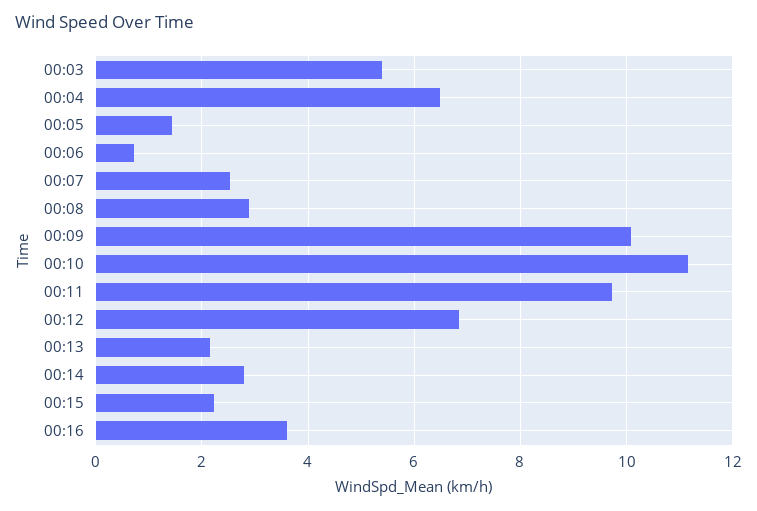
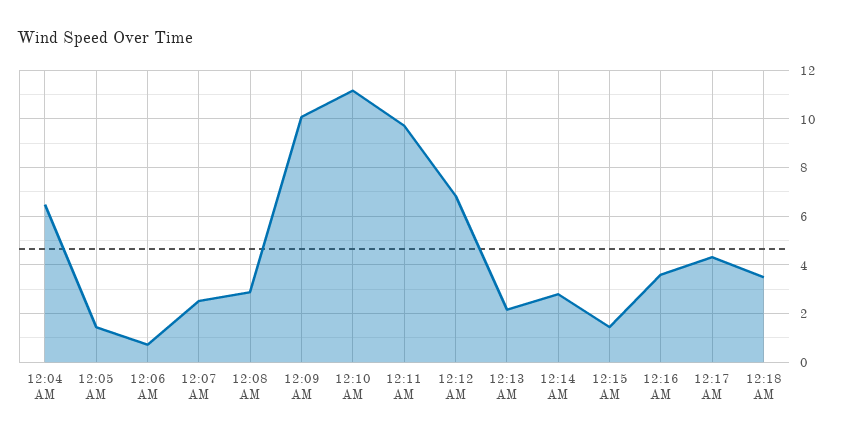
00:03: 5.4 -> none
00:15: 2.2 -> 1.5
12:17 AM: none -> 4.25
12:18 AM: none -> 3.5

